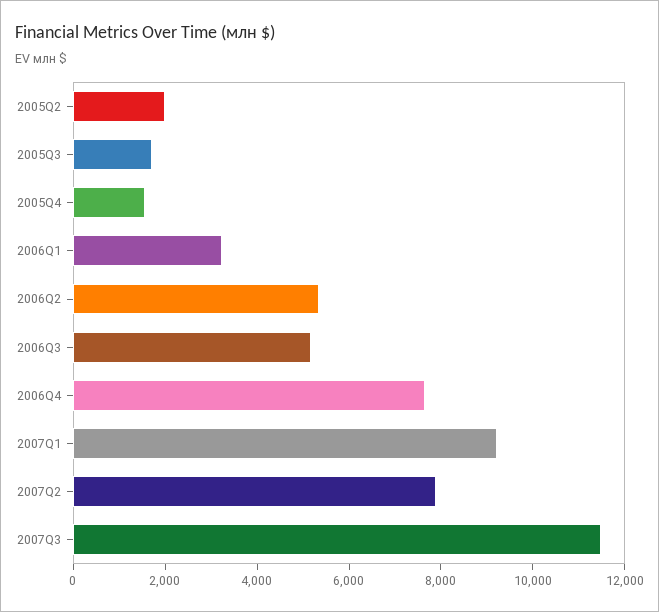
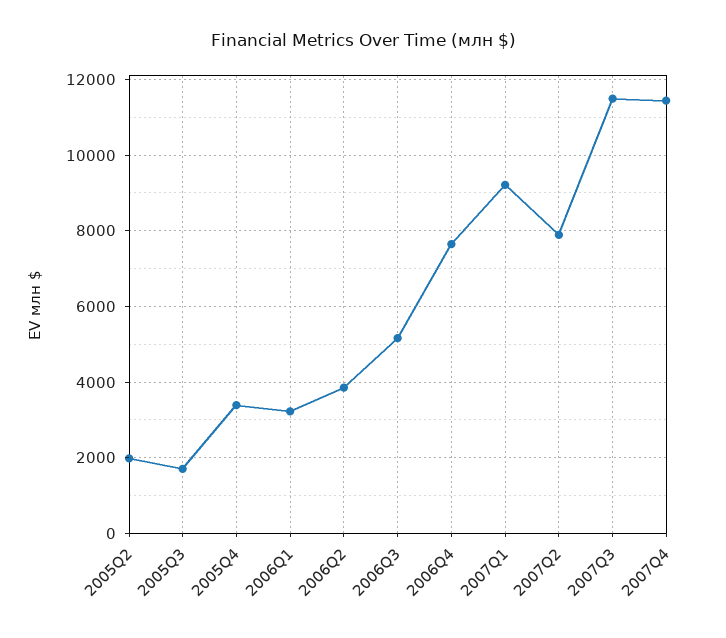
2005Q4: 1500 -> 3400
2006Q2: 5500 -> 3800
2007Q4: none -> 11400

